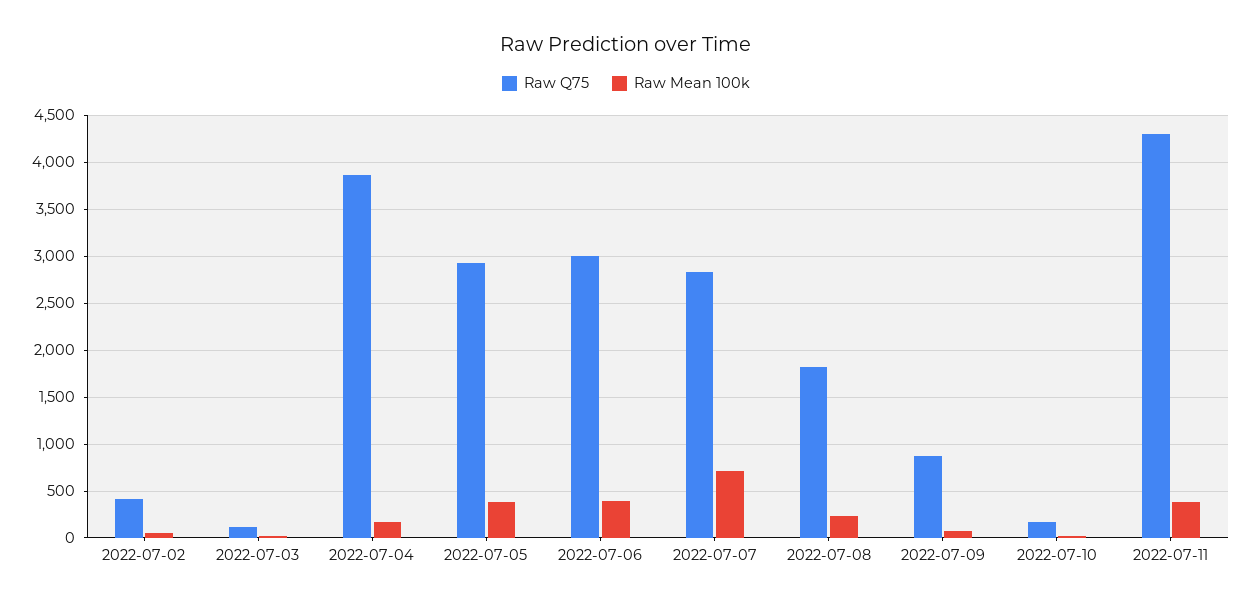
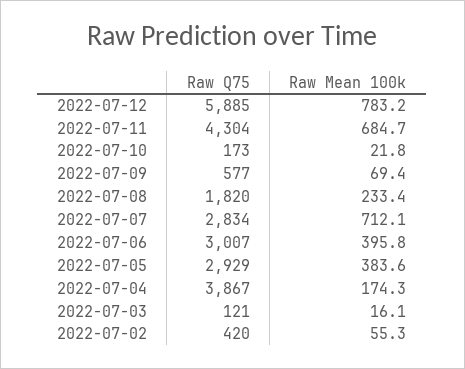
Raw Q75, 2022-07-09: 900 -> 577
Raw Mean 100k, 2022-07-11: 400 -> 684.7
Raw Q75, 2022-07-12: none -> 5885
Raw Mean 100k, 2022-07-12: none -> 783.2

